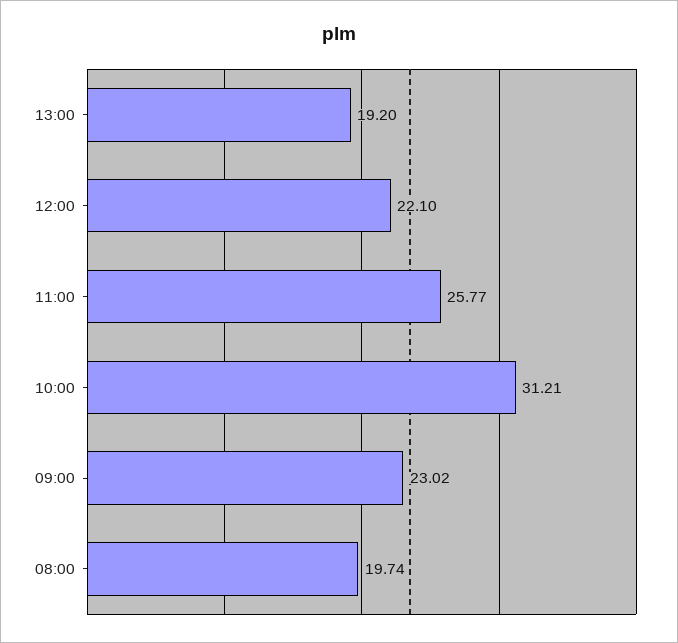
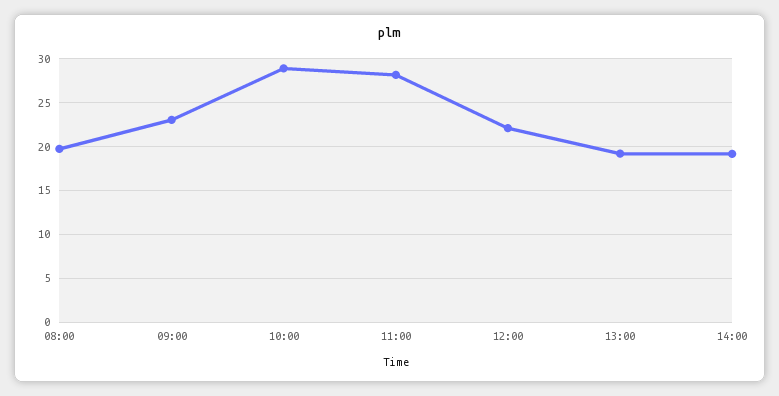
11:00: 25.77 -> 28
10:00: 31.21 -> 29
14:00: none -> 19

